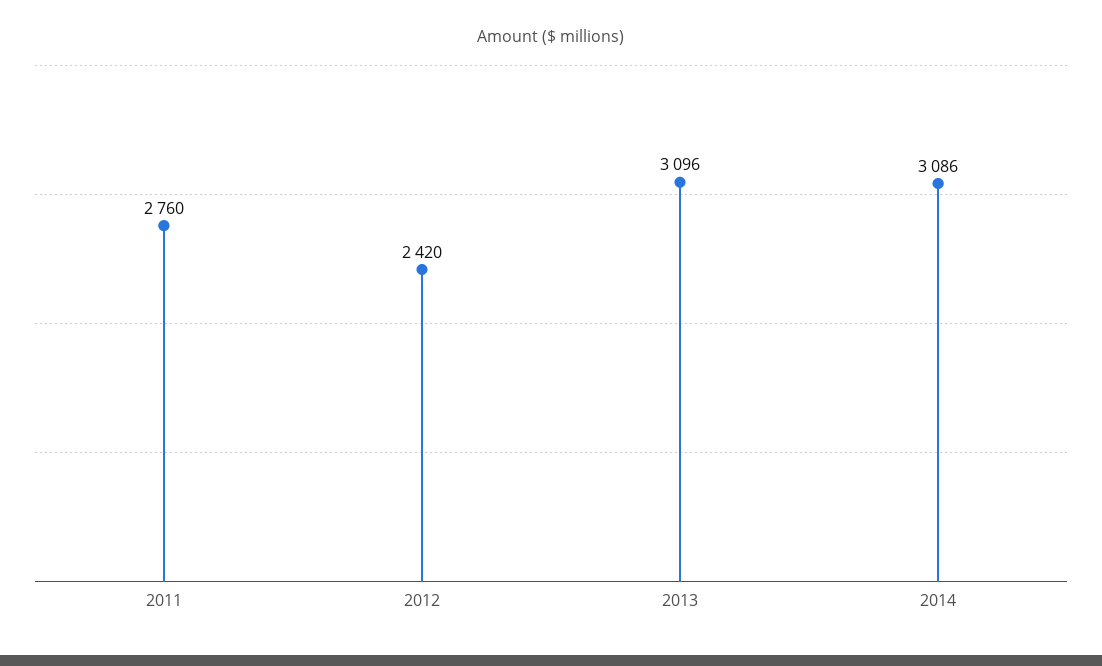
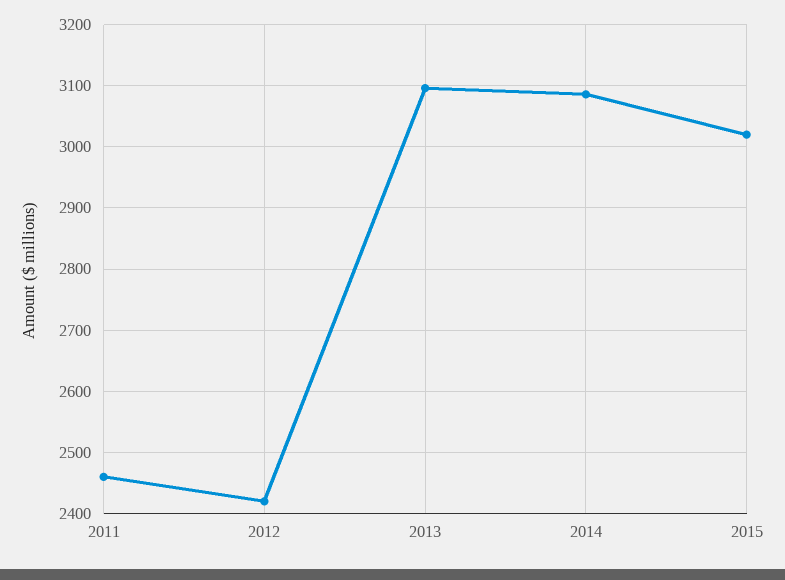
2011: 2760 -> 2460
2015: none -> 3020

